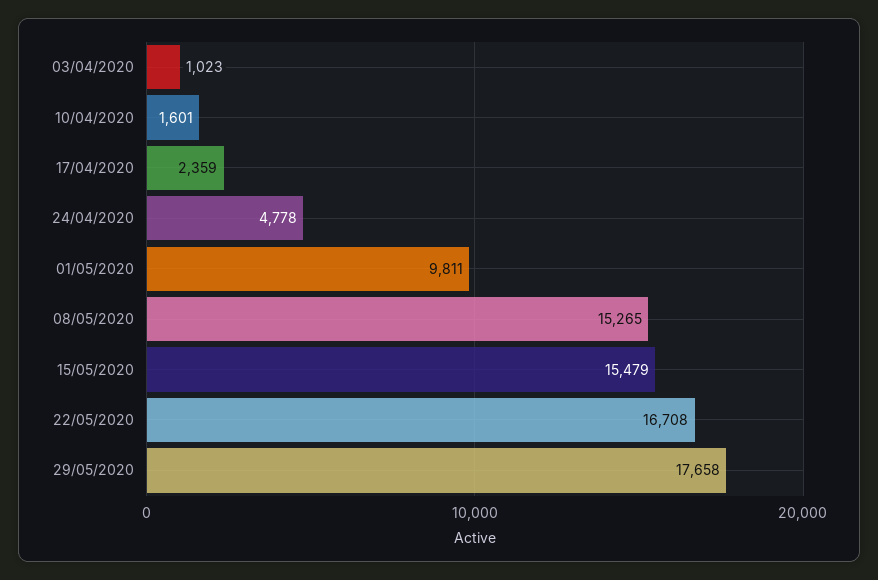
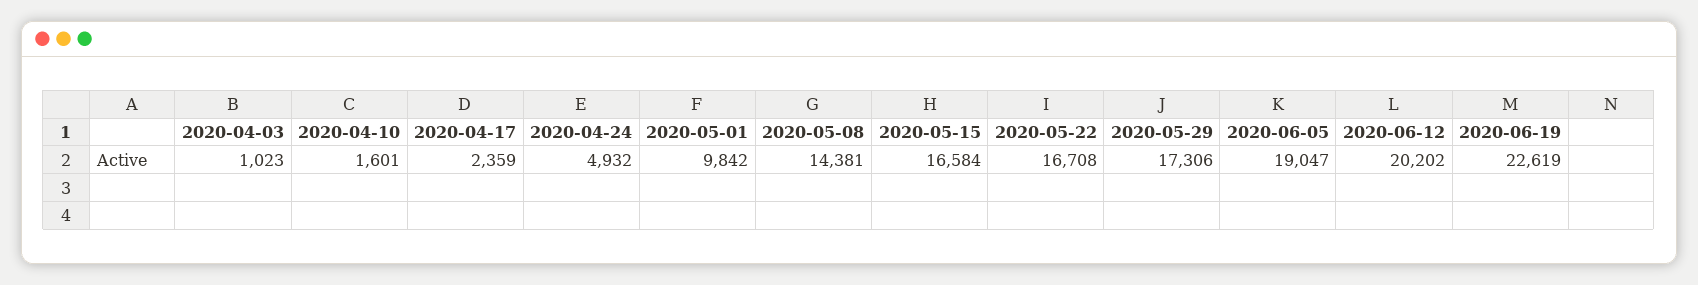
24/04/2020: 4778 -> 4932
01/05/2020: 9811 -> 9842
08/05/2020: 15265 -> 14381
15/05/2020: 15479 -> 16584
29/05/2020: 17658 -> 17306
2020-06-05: none -> 19047
2020-06-12: none -> 20202
2020-06-19: none -> 22619

